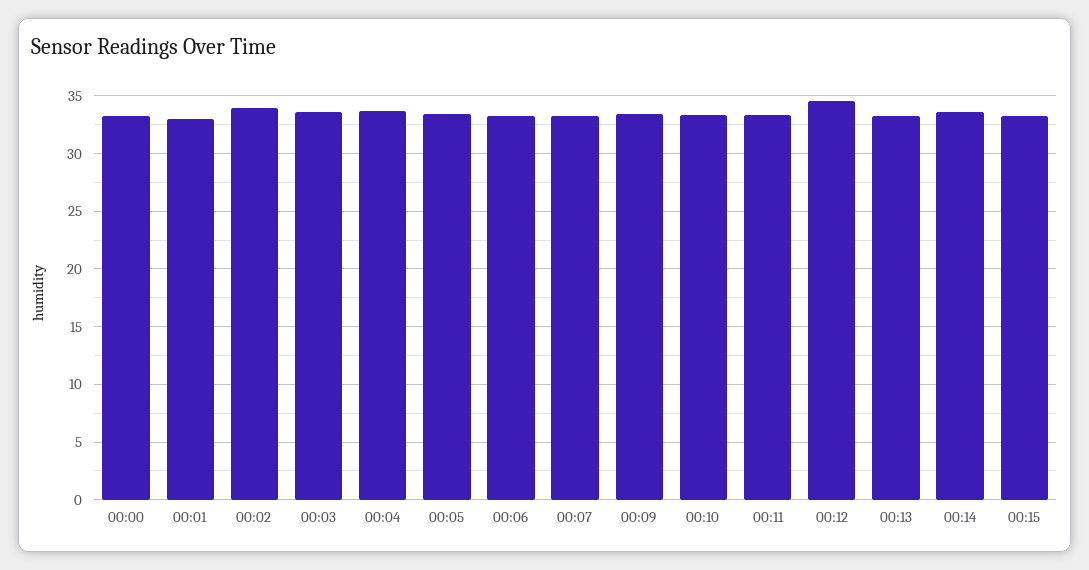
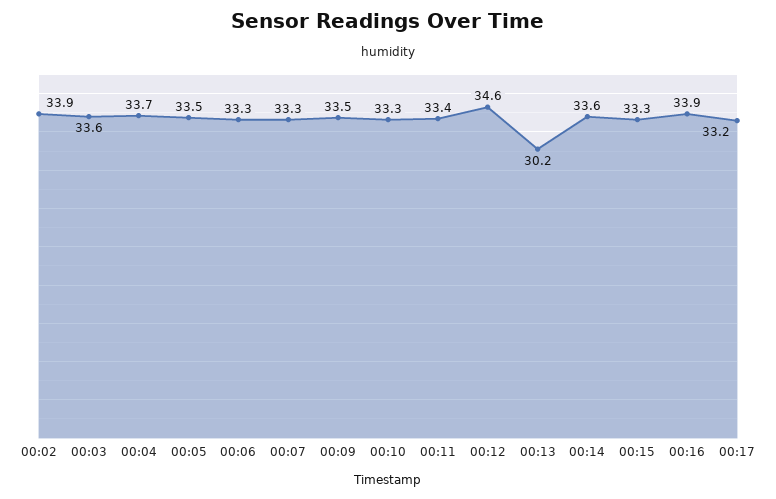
00:00: 33 -> none
00:01: 33 -> none
00:13: 33 -> 30.2
00:16: none -> 33.9
00:17: none -> 33.2

